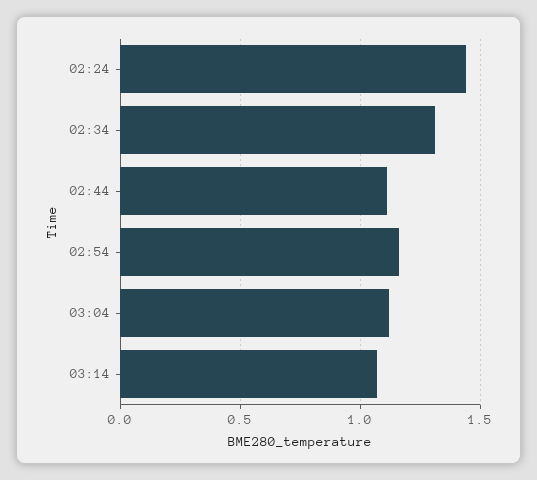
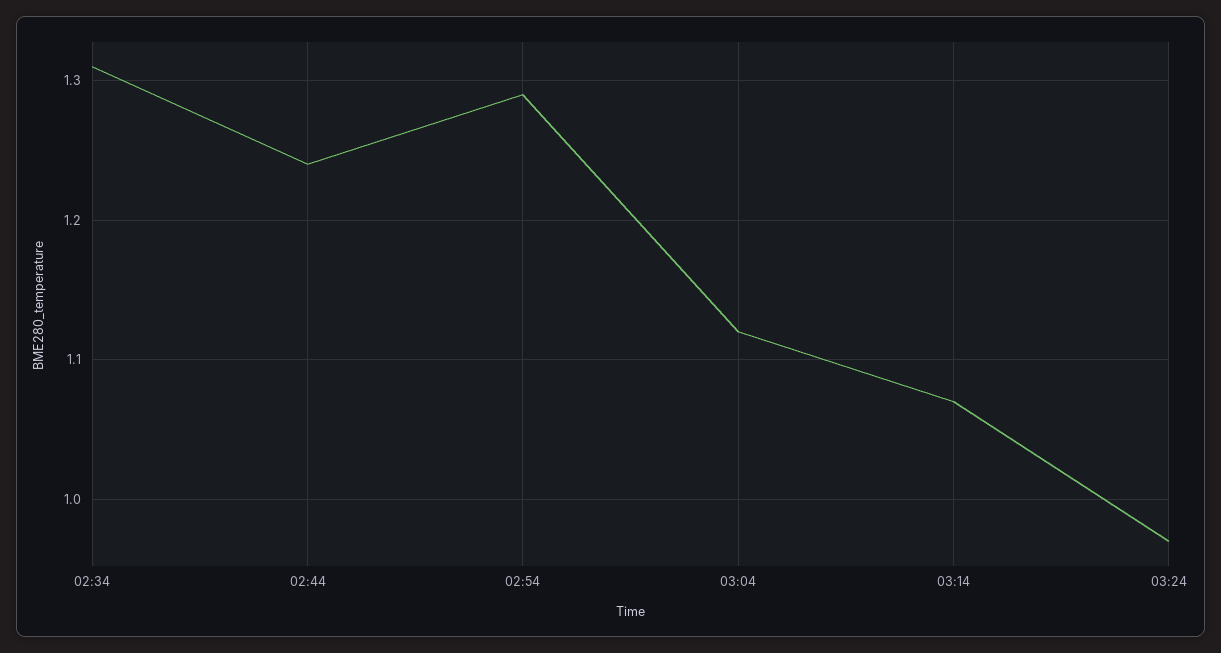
02:24: 1.45 -> none
02:44: 1.1 -> 1.24
02:54: 1.15 -> 1.29
03:24: none -> 0.97

